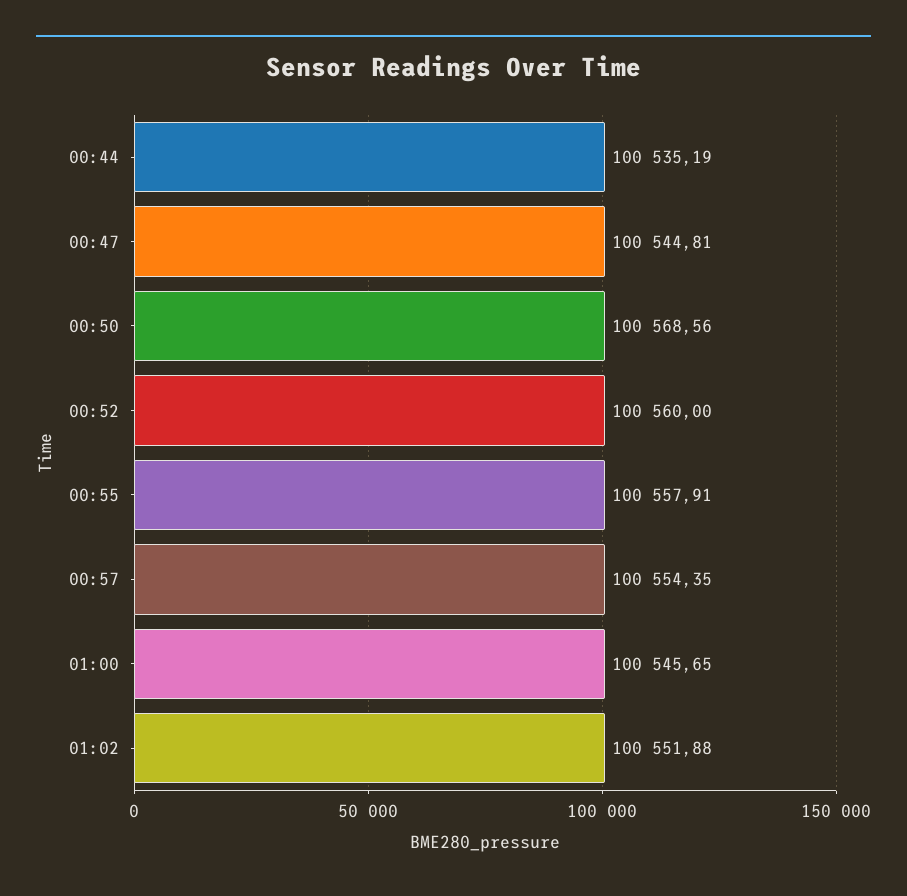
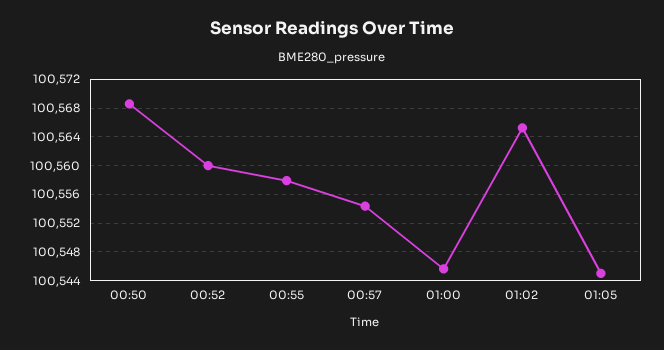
00:44: 100535.19 -> none
00:47: 100544.81 -> none
01:02: 100551.88 -> 100565
01:05: none -> 100545

